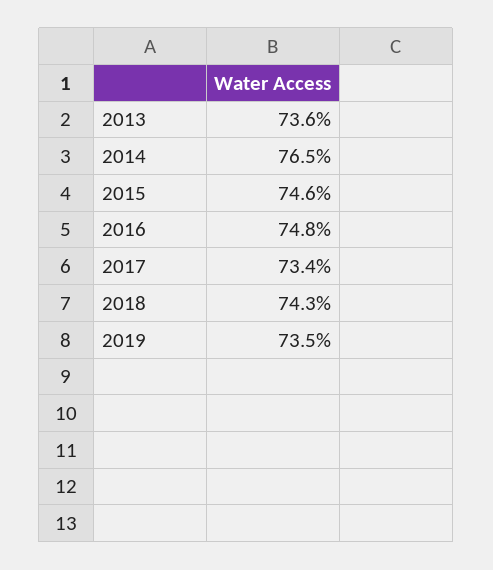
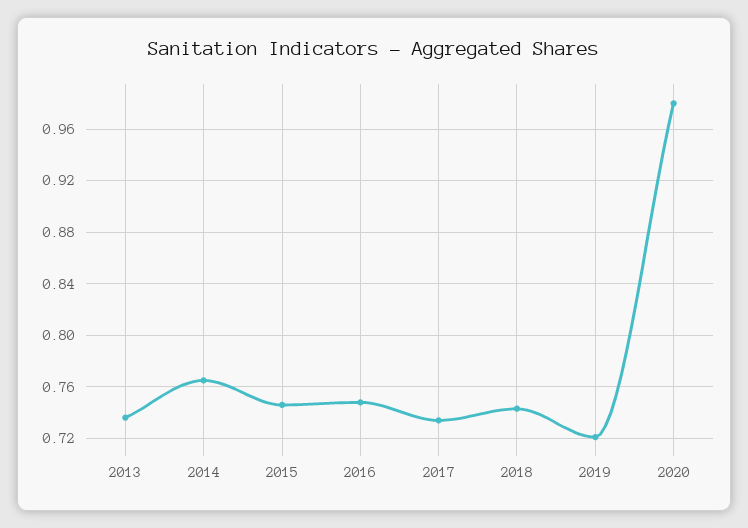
2019: 0.735 -> 0.72
2020: none -> 0.98

